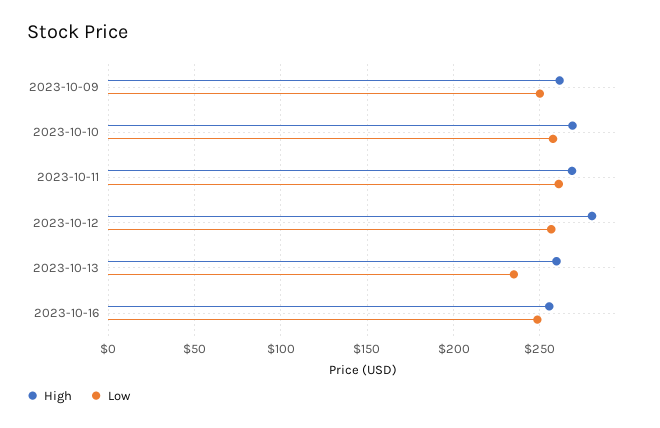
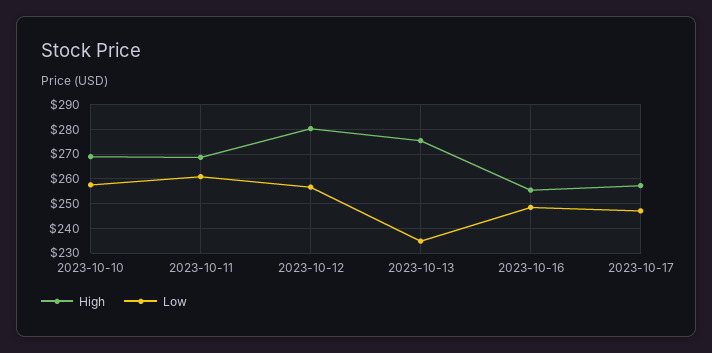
High, 2023-10-09: 260 -> none
Low, 2023-10-09: 250 -> none
High, 2023-10-13: 260 -> 275
High, 2023-10-17: none -> 257.5
Low, 2023-10-17: none -> 247.5

